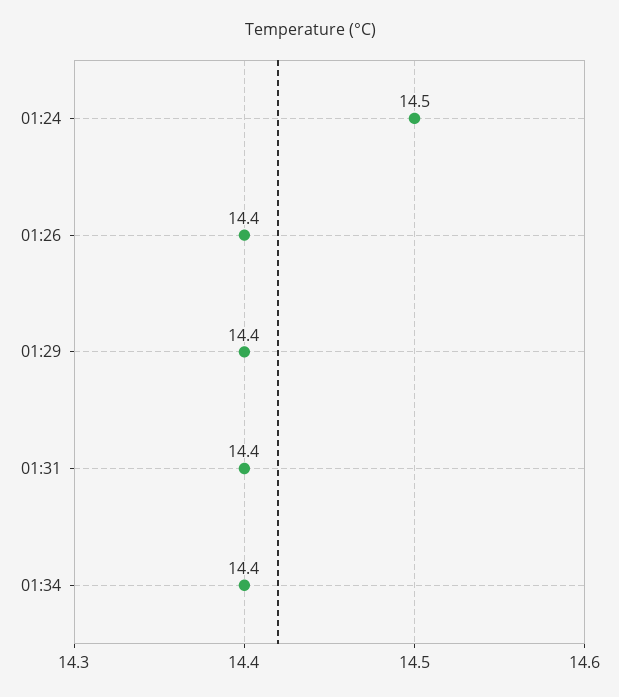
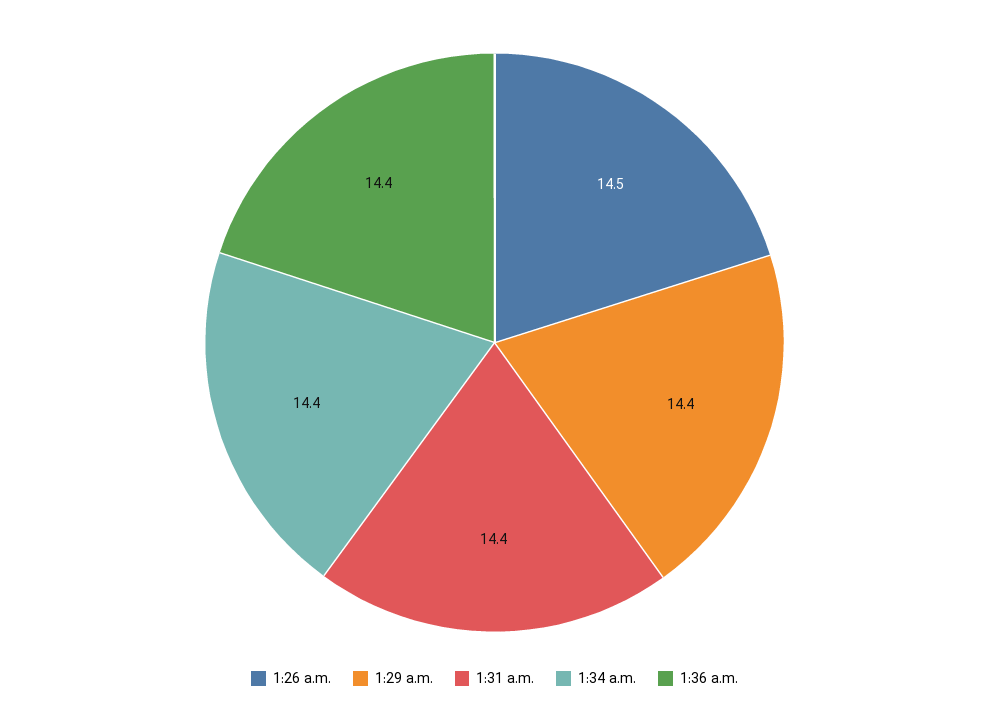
01:24: 14.5 -> none
01:26: 14.4 -> 14.5
1:36 a.m.: none -> 14.4

